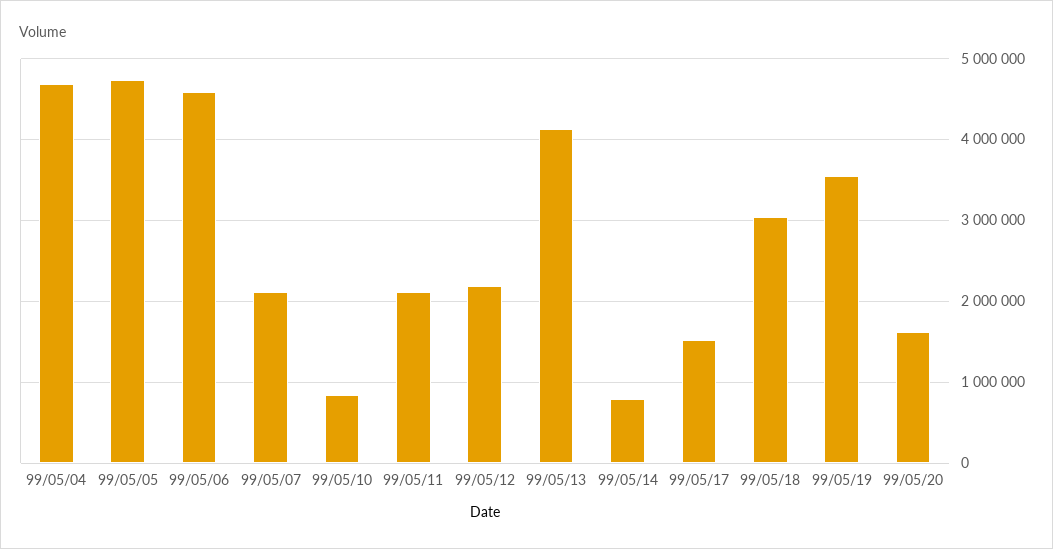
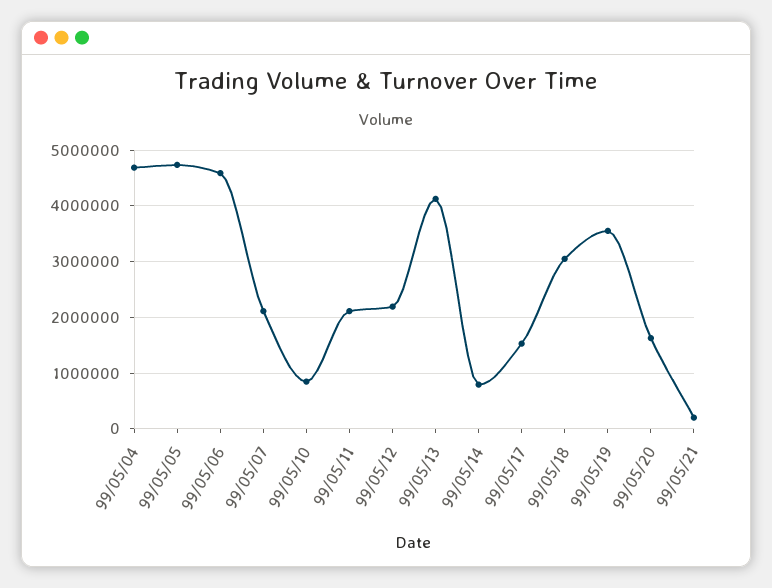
99/05/21: none -> 200000

